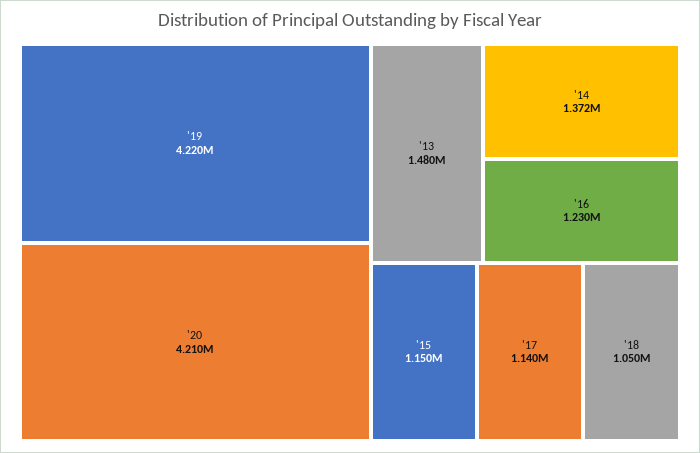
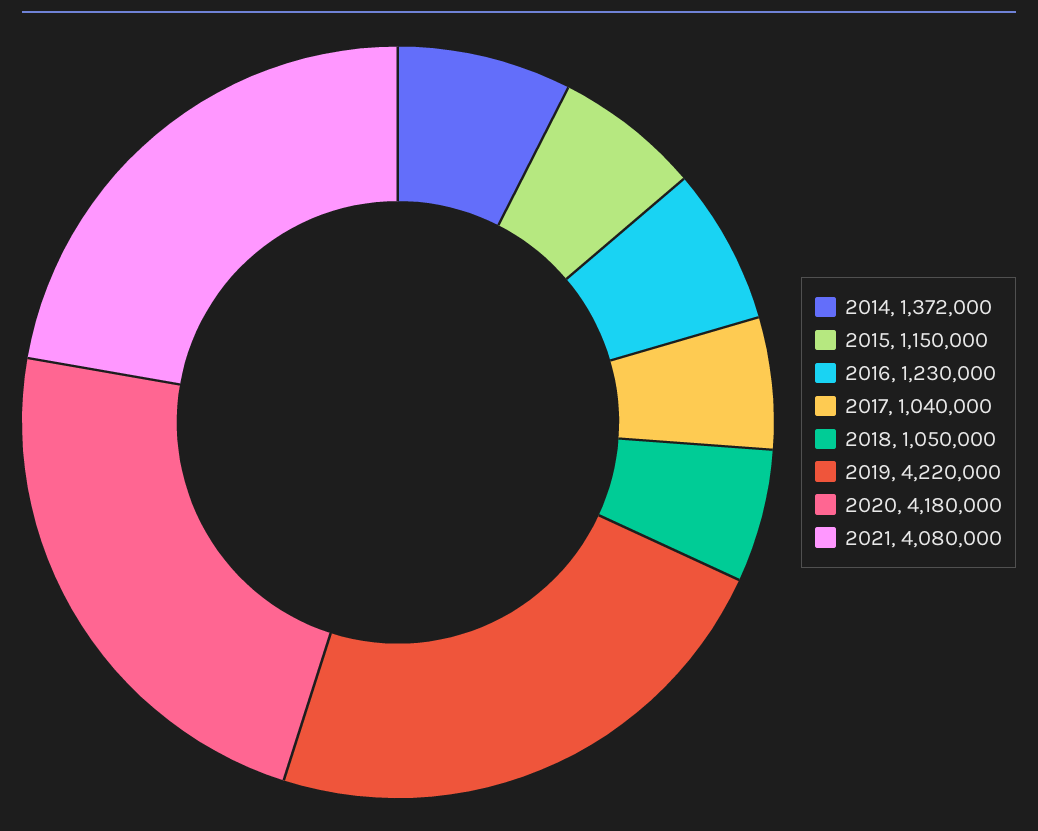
'20: 4210000 -> 4180000
'13: 1480000 -> none
'17: 1140000 -> 1040000
2021: none -> 4080000

